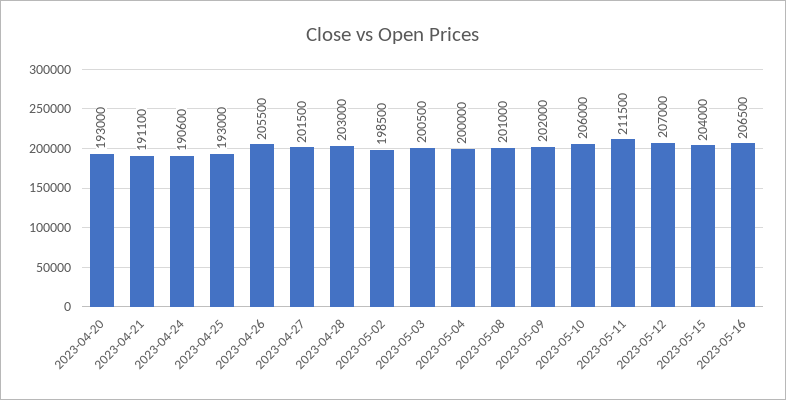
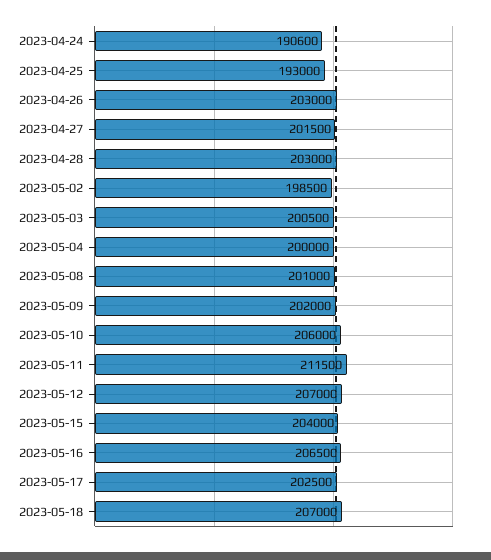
2023-04-20: 193000 -> none
2023-04-21: 191100 -> none
2023-04-26: 205500 -> 203000
2023-05-17: none -> 202500
2023-05-18: none -> 207000

